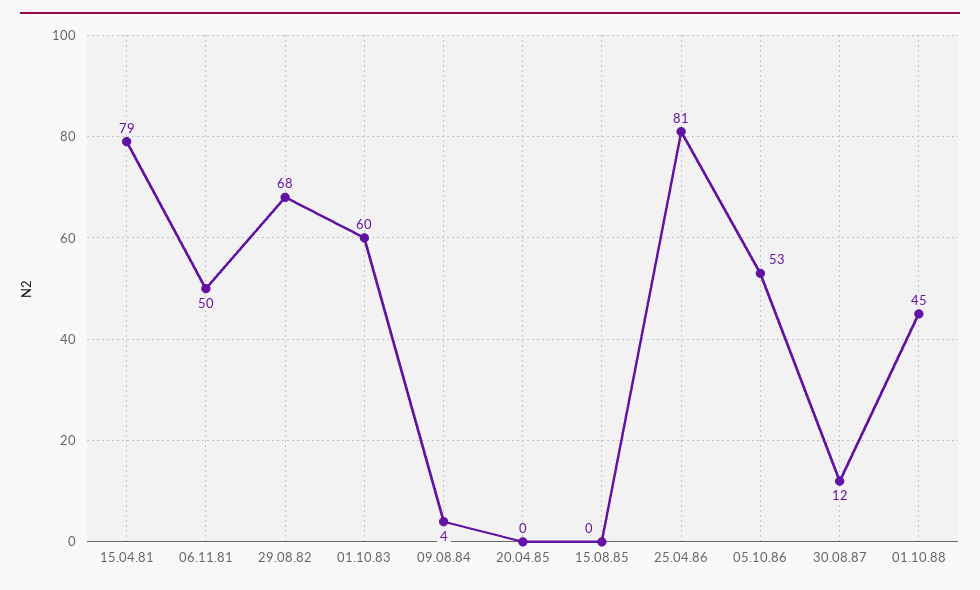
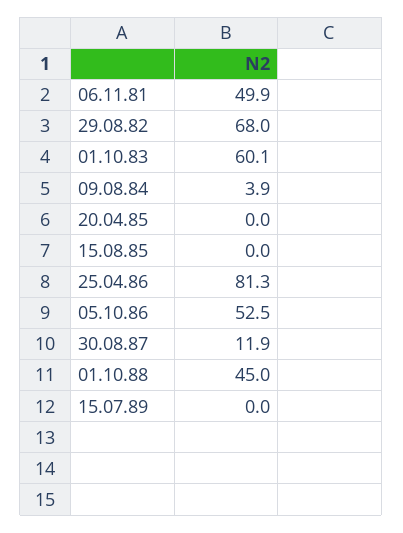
15.04.81: 79 -> none
15.07.89: none -> 0

